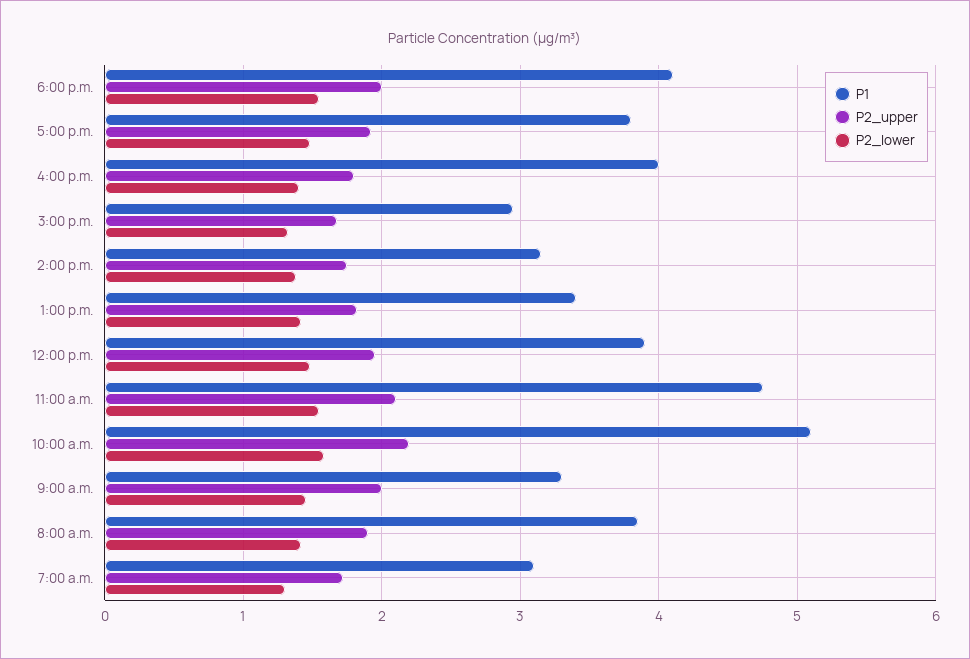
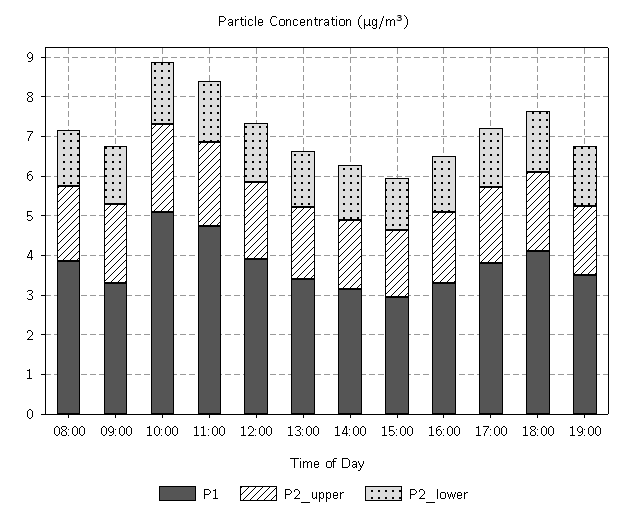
P1, 4:00 p.m.: 4 -> 3.25
P1, 7:00 a.m.: 3.1 -> none
P2_upper, 7:00 a.m.: 1.7 -> none
P2_lower, 7:00 a.m.: 1.3 -> none
P1, 19:00: none -> 3.5
P2_upper, 19:00: none -> 1.75
P2_lower, 19:00: none -> 1.5

